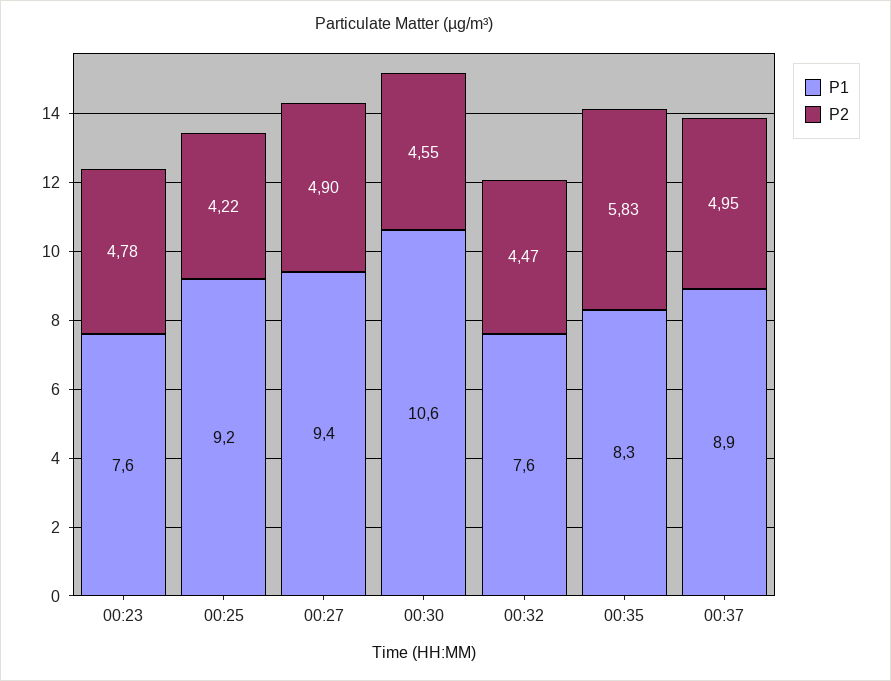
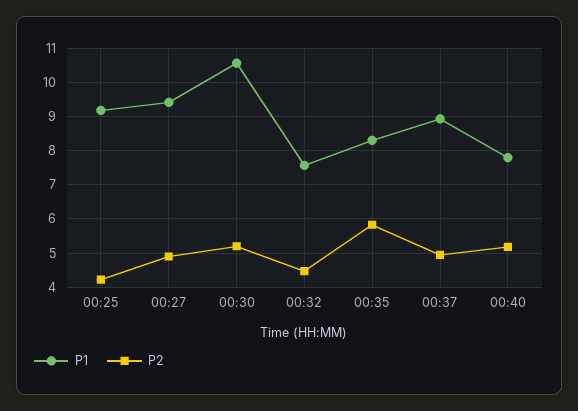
P1, 00:23: 7.6 -> none
P2, 00:23: 4.78 -> none
P2, 00:30: 4.55 -> 5.2
P1, 00:40: none -> 7.8
P2, 00:40: none -> 5.2

